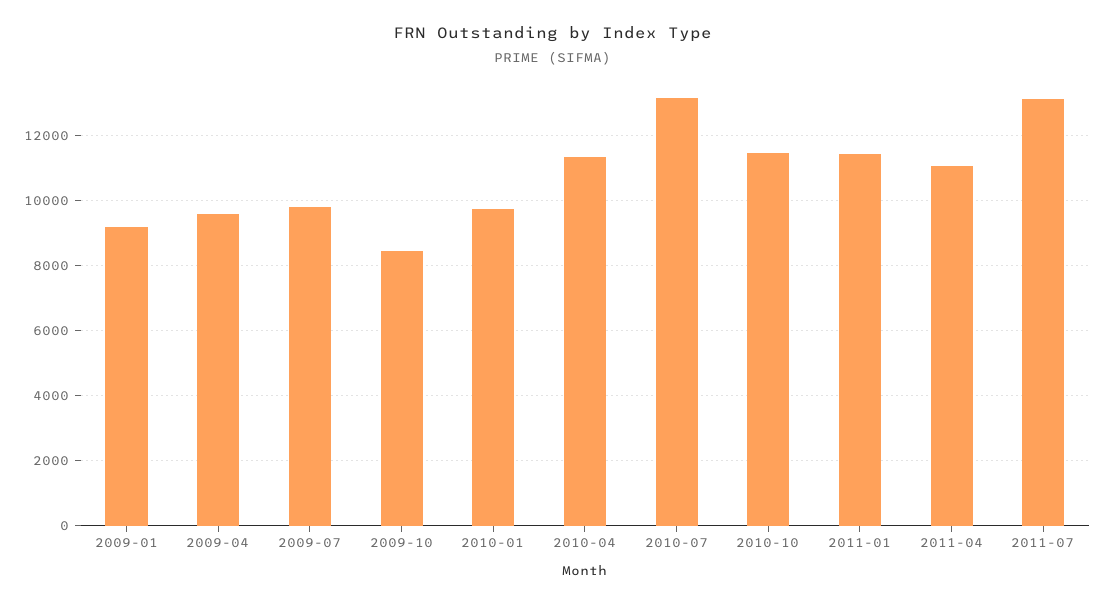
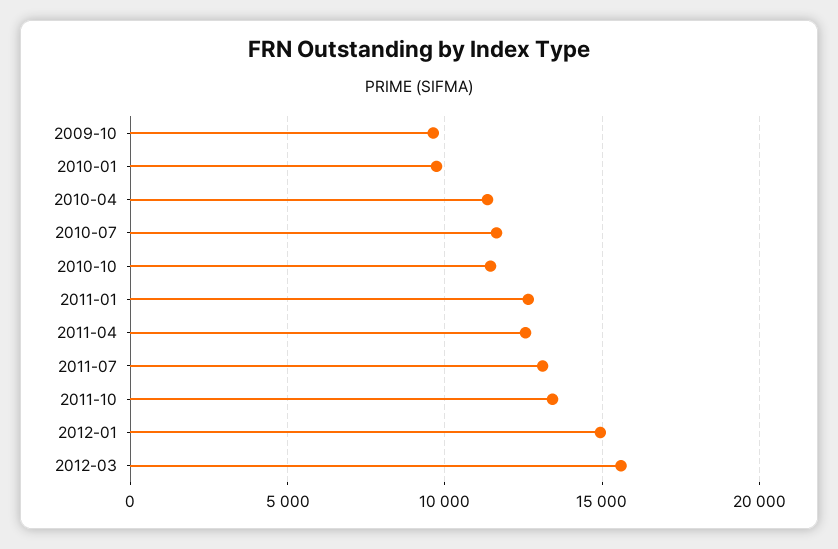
2009-01: 9200 -> none
2009-04: 9600 -> none
2009-07: 9800 -> none
2009-10: 8400 -> 9500
2010-07: 13200 -> 11500
2011-01: 11400 -> 12500
2011-04: 11000 -> 12500
2011-10: none -> 13500
2012-01: none -> 15000
2012-03: none -> 15500

